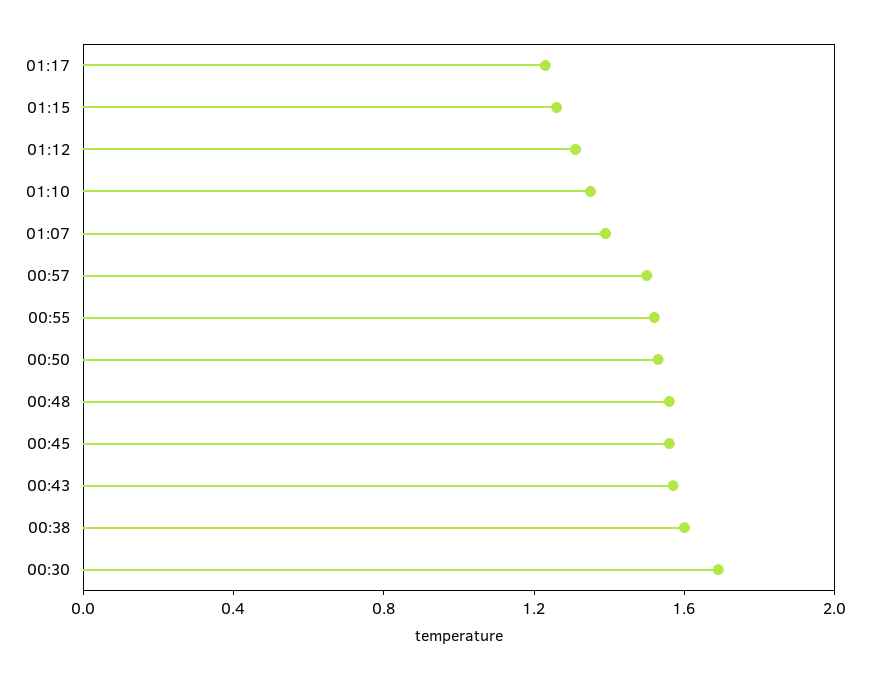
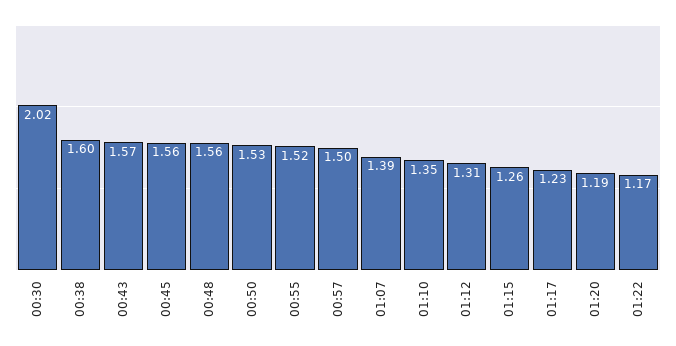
00:30: 1.7 -> 2.02
01:20: none -> 1.19
01:22: none -> 1.17

